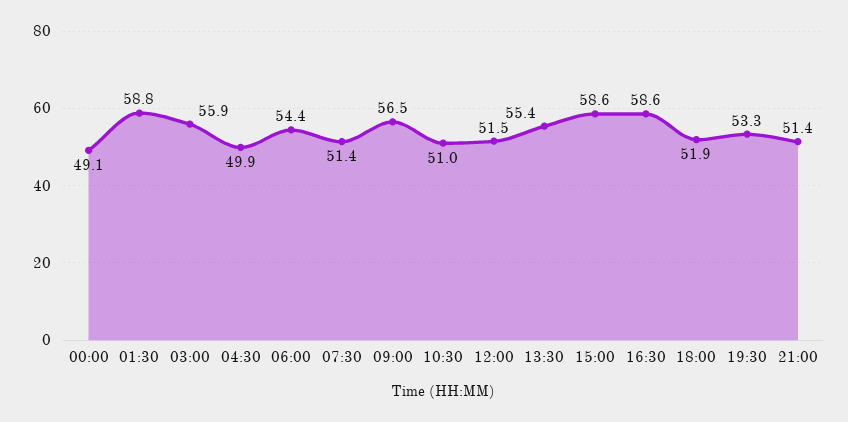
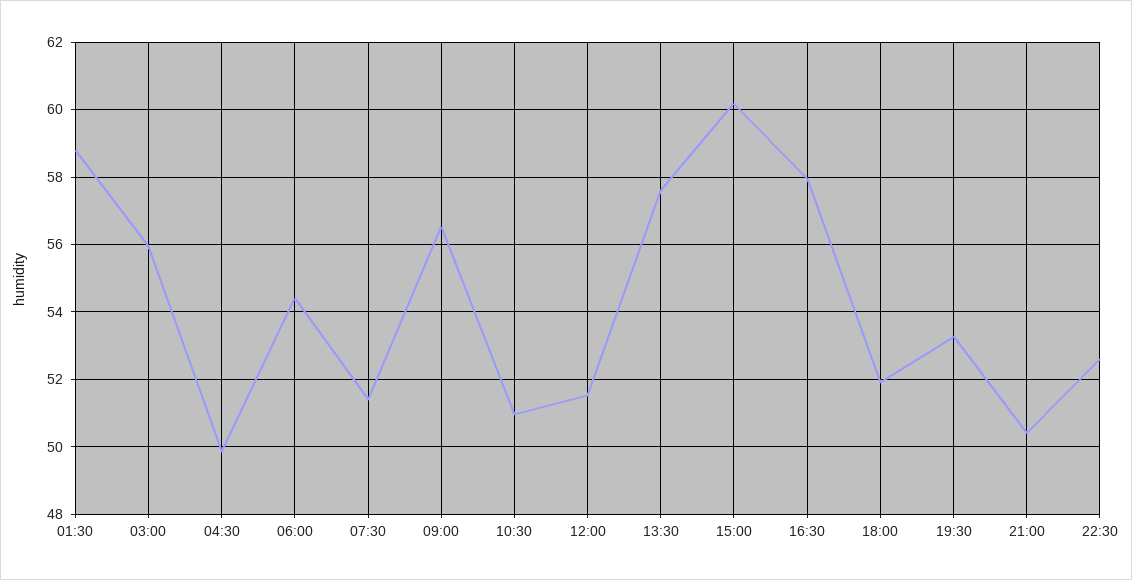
00:00: 49.1 -> none
13:30: 55.4 -> 57.6
15:00: 58.6 -> 60.2
16:30: 58.6 -> 58
21:00: 51.4 -> 50.4
22:30: none -> 52.6

